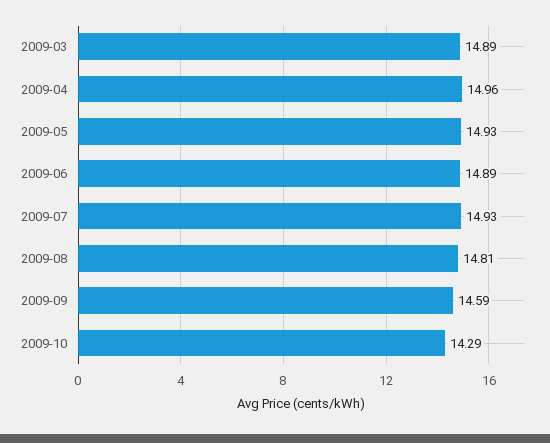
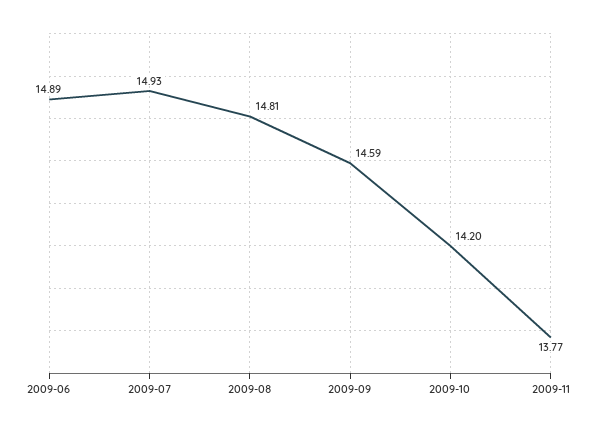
2009-03: 14.89 -> none
2009-04: 14.96 -> none
2009-05: 14.93 -> none
2009-10: 14.29 -> 14.2
2009-11: none -> 13.77

